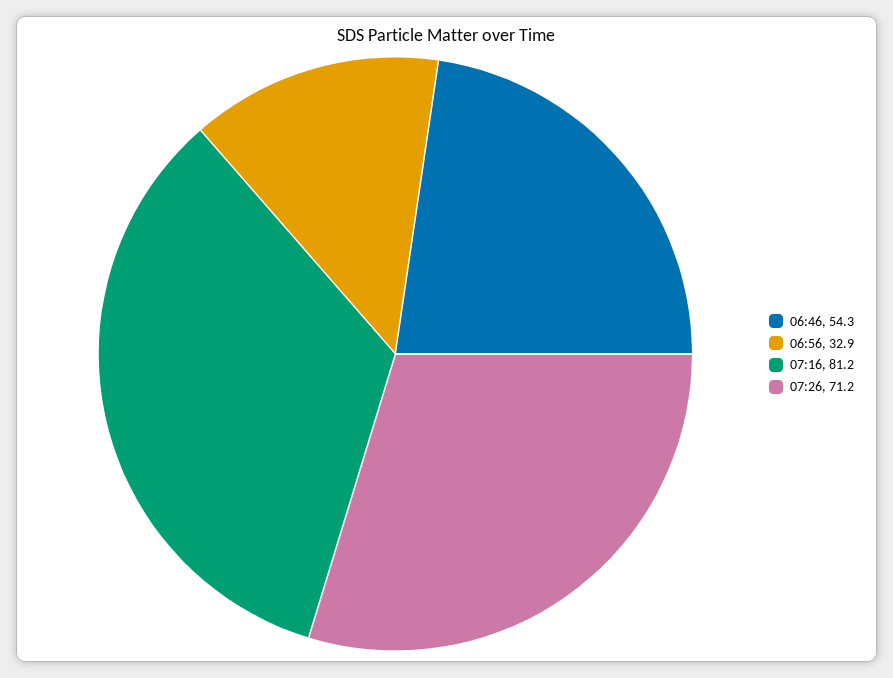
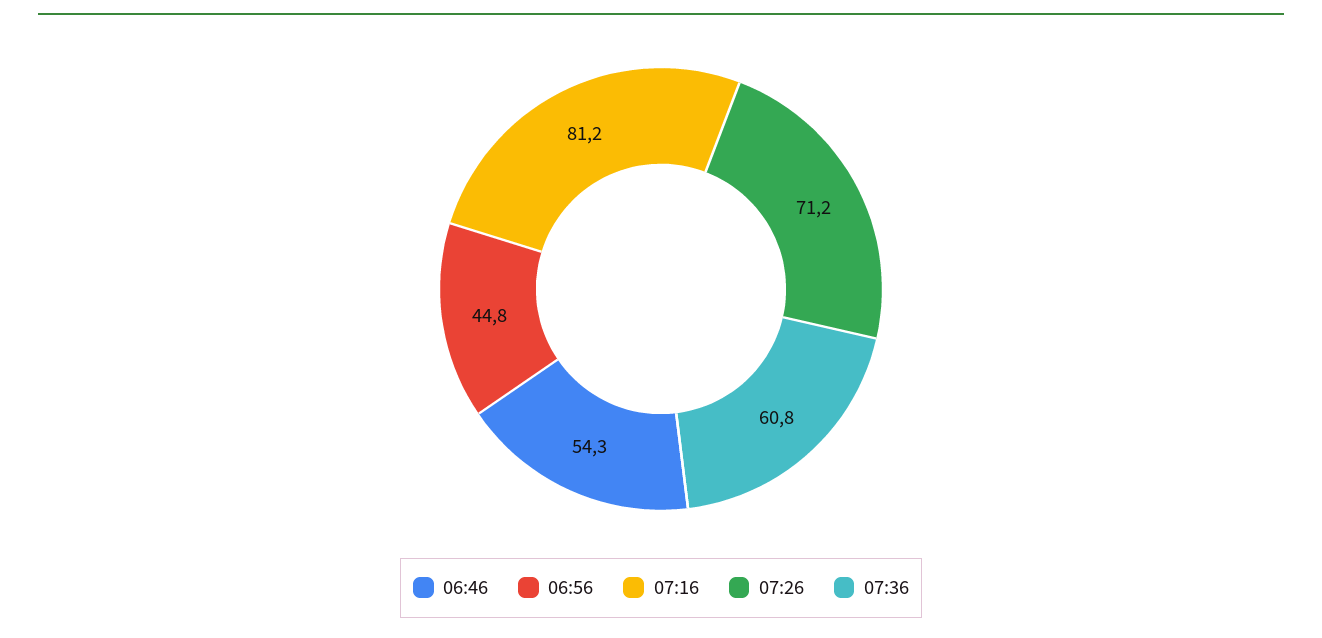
06:56: 32.9 -> 44.8
07:36: none -> 60.8

